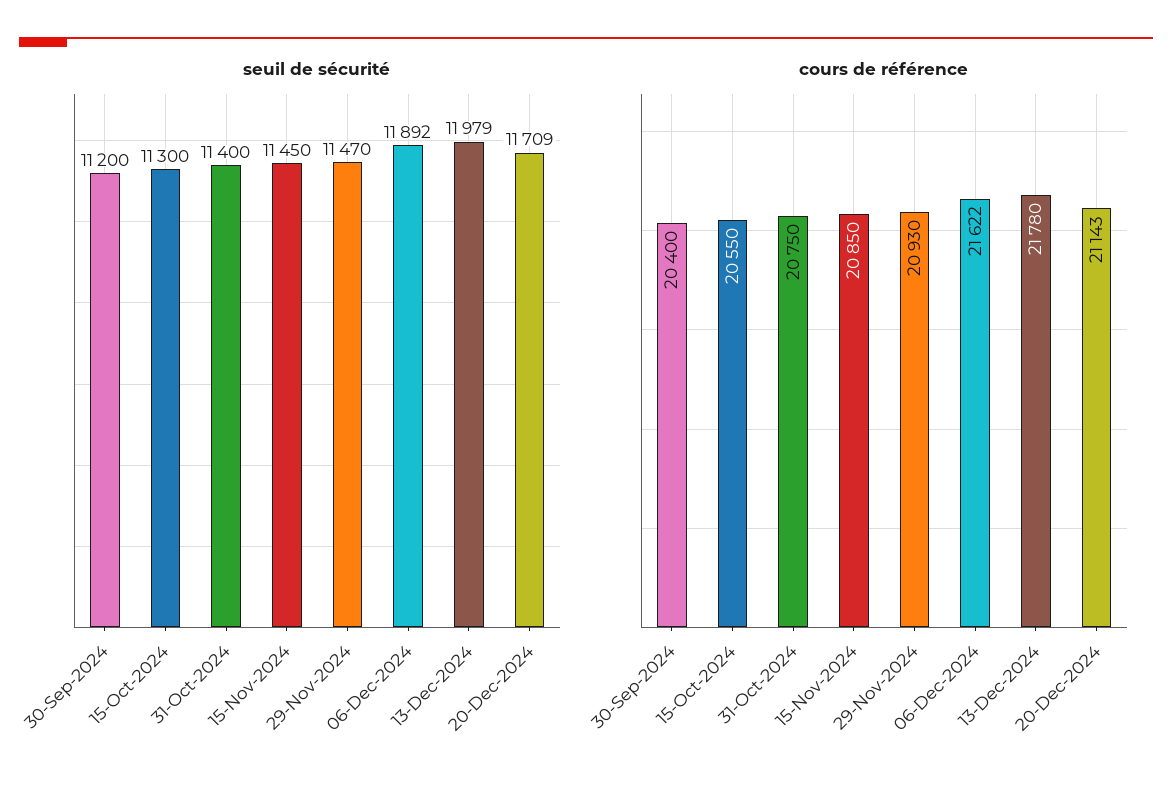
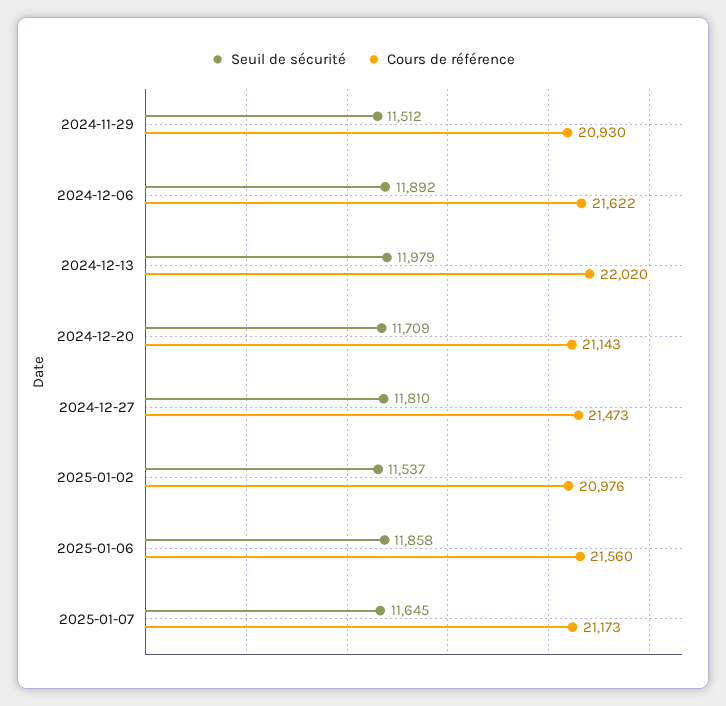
seuil de sécurité, 30-Sep-2024: 11200 -> none
seuil de sécurité, 15-Oct-2024: 11300 -> none
seuil de sécurité, 31-Oct-2024: 11400 -> none
seuil de sécurité, 15-Nov-2024: 11450 -> none
seuil de sécurité, 29-Nov-2024: 11470 -> 11512
cours de référence, 30-Sep-2024: 20400 -> none
cours de référence, 15-Oct-2024: 20550 -> none
cours de référence, 31-Oct-2024: 20750 -> none
cours de référence, 15-Nov-2024: 20850 -> none
cours de référence, 13-Dec-2024: 21780 -> 22020
seuil de sécurité, 2024-12-27: none -> 11810
cours de référence, 2024-12-27: none -> 21473
seuil de sécurité, 2025-01-02: none -> 11537
cours de référence, 2025-01-02: none -> 20976
seuil de sécurité, 2025-01-06: none -> 11858
cours de référence, 2025-01-06: none -> 21560
seuil de sécurité, 2025-01-07: none -> 11645
cours de référence, 2025-01-07: none -> 21173

